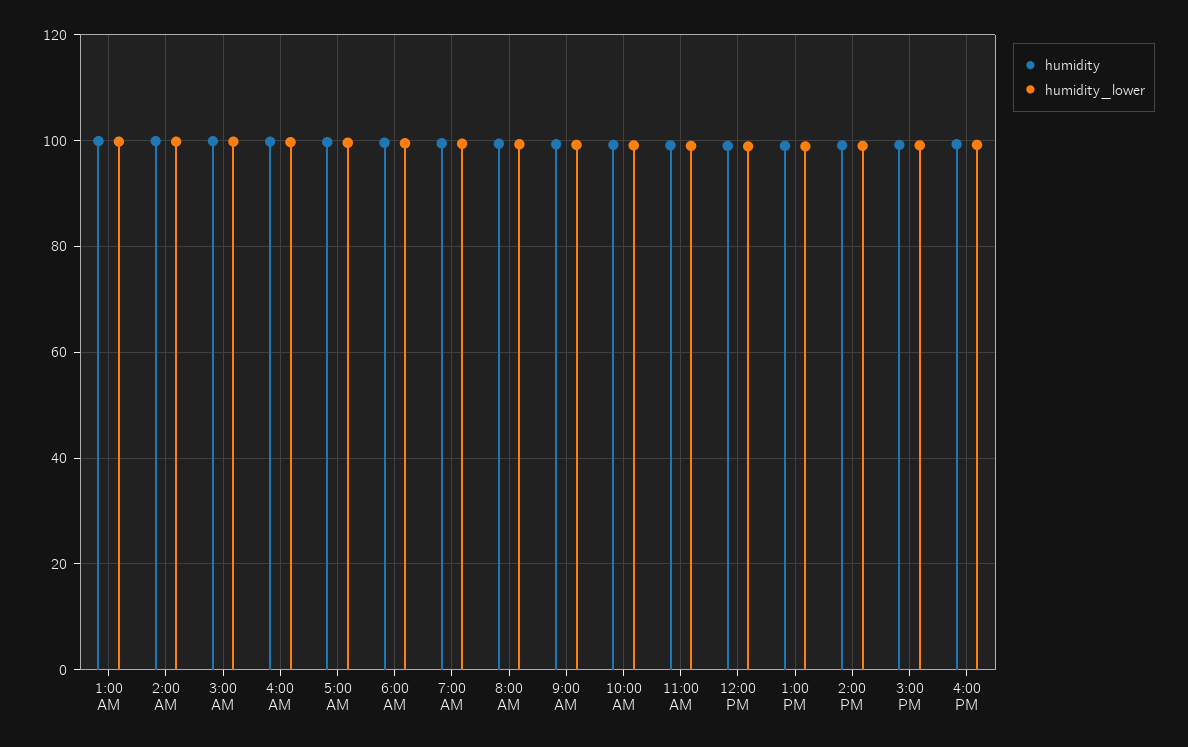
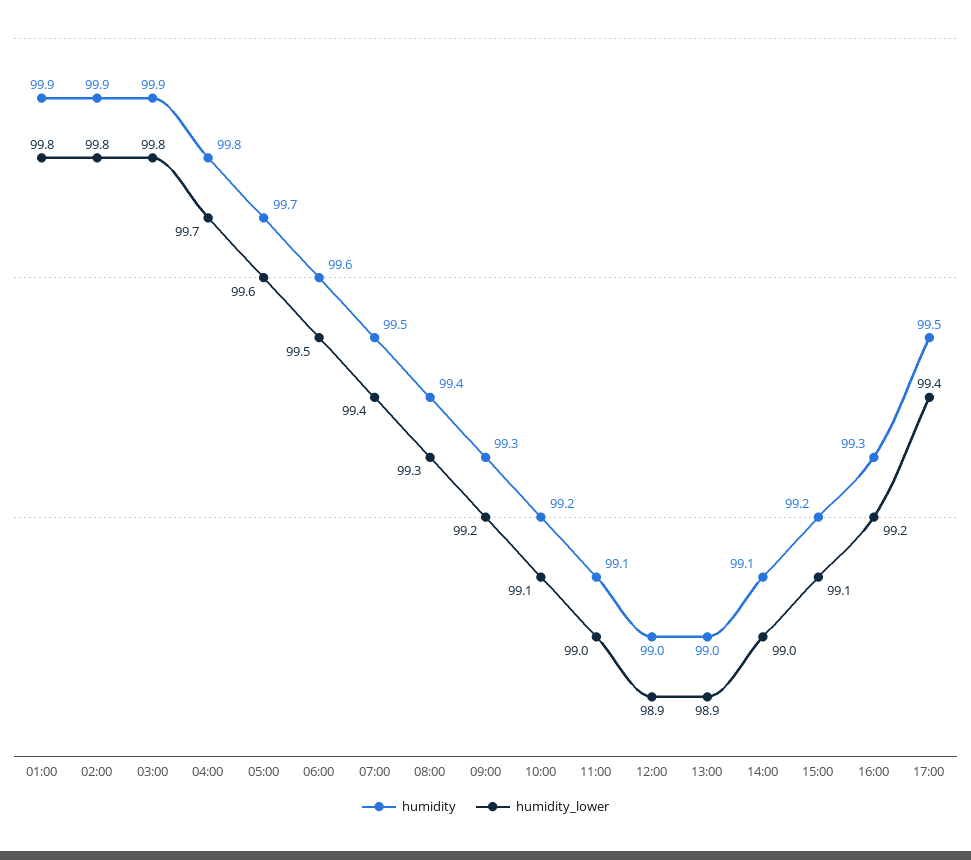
humidity, 17:00: none -> 99.5
humidity_lower, 17:00: none -> 99.4

